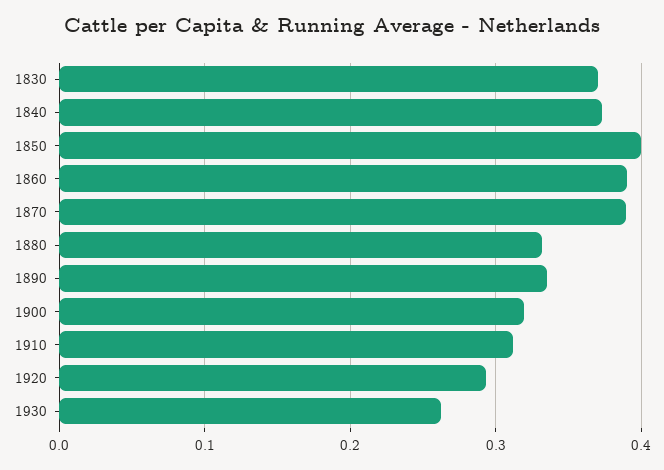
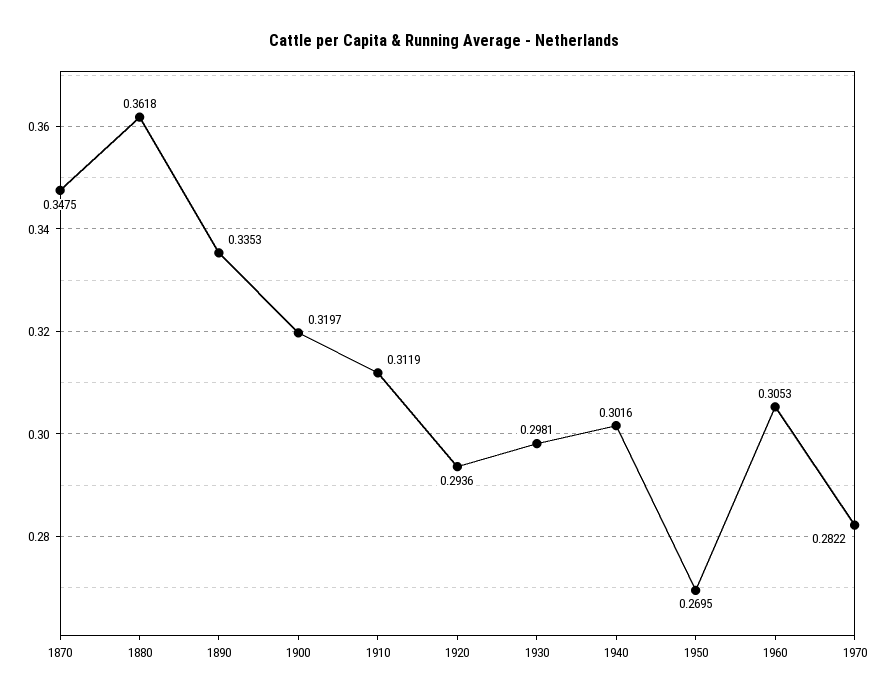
1830: 0.37 -> none
1840: 0.37 -> none
1850: 0.4 -> none
1860: 0.39 -> none
1870: 0.39 -> 0.3475
1880: 0.33 -> 0.3618
1930: 0.26 -> 0.2981
1940: none -> 0.3016
1950: none -> 0.2695
1960: none -> 0.3053
1970: none -> 0.2822

